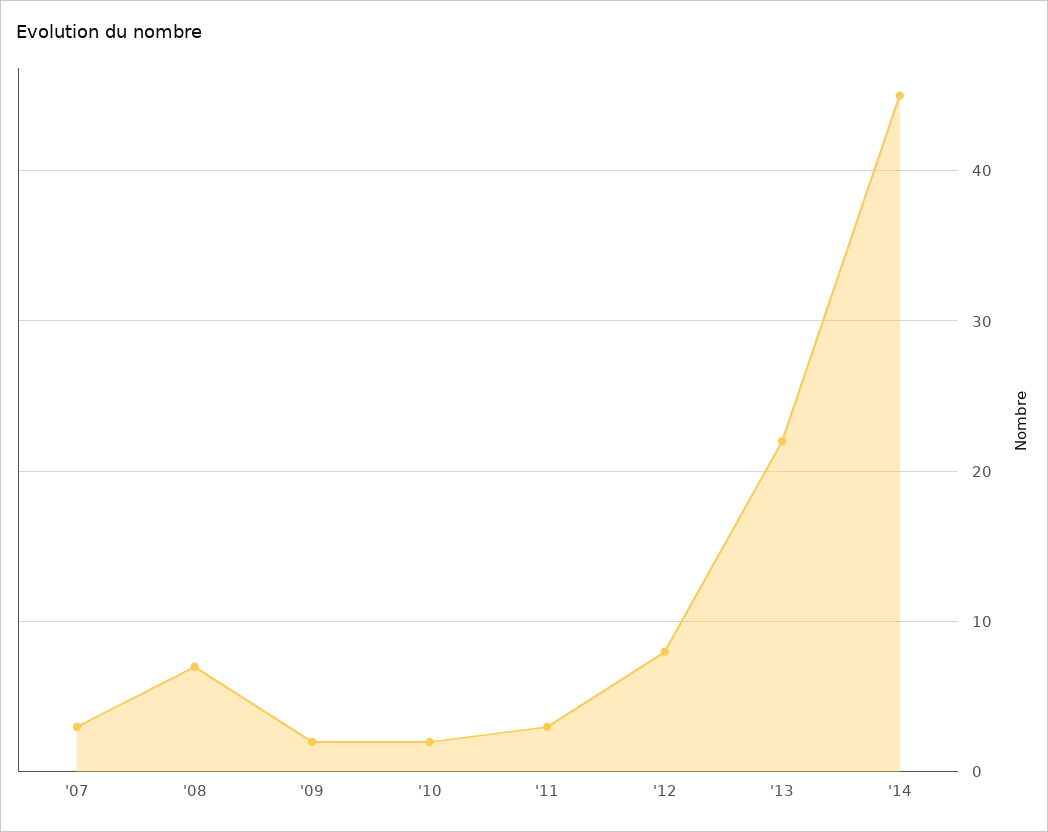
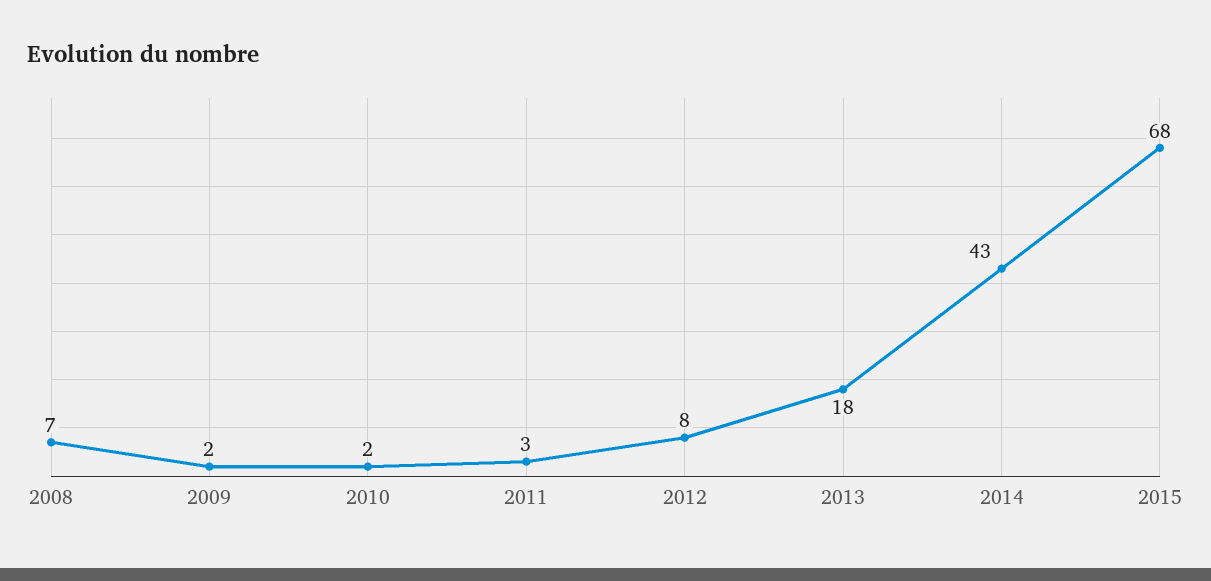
'07: 3 -> none
'13: 22 -> 18
'14: 45 -> 43
2015: none -> 68

